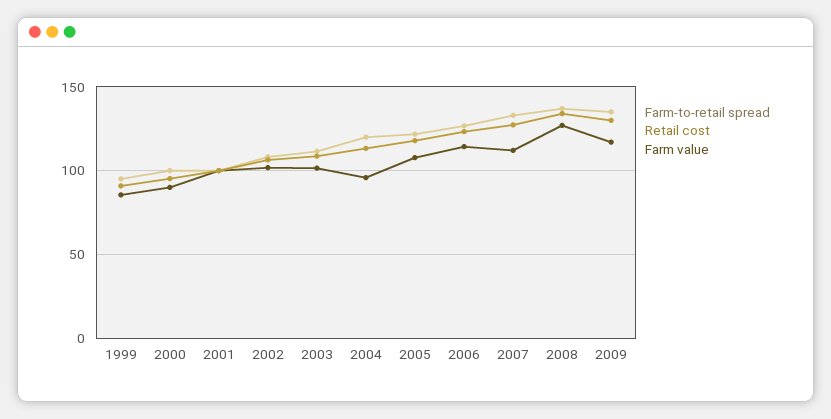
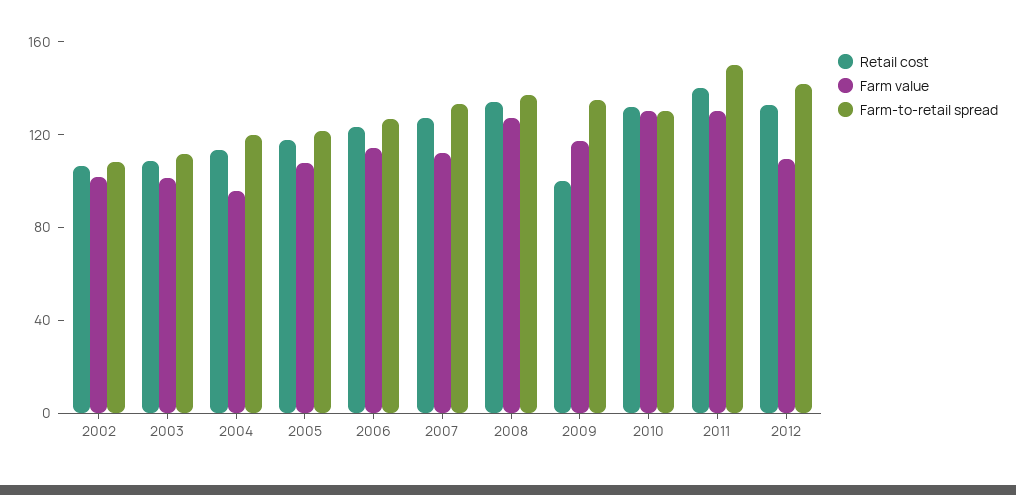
Farm-to-retail spread, 1999: 95 -> none
Retail cost, 1999: 90 -> none
Farm value, 1999: 85 -> none
Farm-to-retail spread, 2000: 100 -> none
Retail cost, 2000: 95 -> none
Farm value, 2000: 90 -> none
Farm-to-retail spread, 2001: 100 -> none
Retail cost, 2001: 100 -> none
Farm value, 2001: 100 -> none
Retail cost, 2009: 130 -> 100
Retail cost, 2010: none -> 130
Farm value, 2010: none -> 130
Farm-to-retail spread, 2010: none -> 130
Retail cost, 2011: none -> 140
Farm value, 2011: none -> 130
Farm-to-retail spread, 2011: none -> 150
Retail cost, 2012: none -> 130
Farm value, 2012: none -> 110
Farm-to-retail spread, 2012: none -> 140

